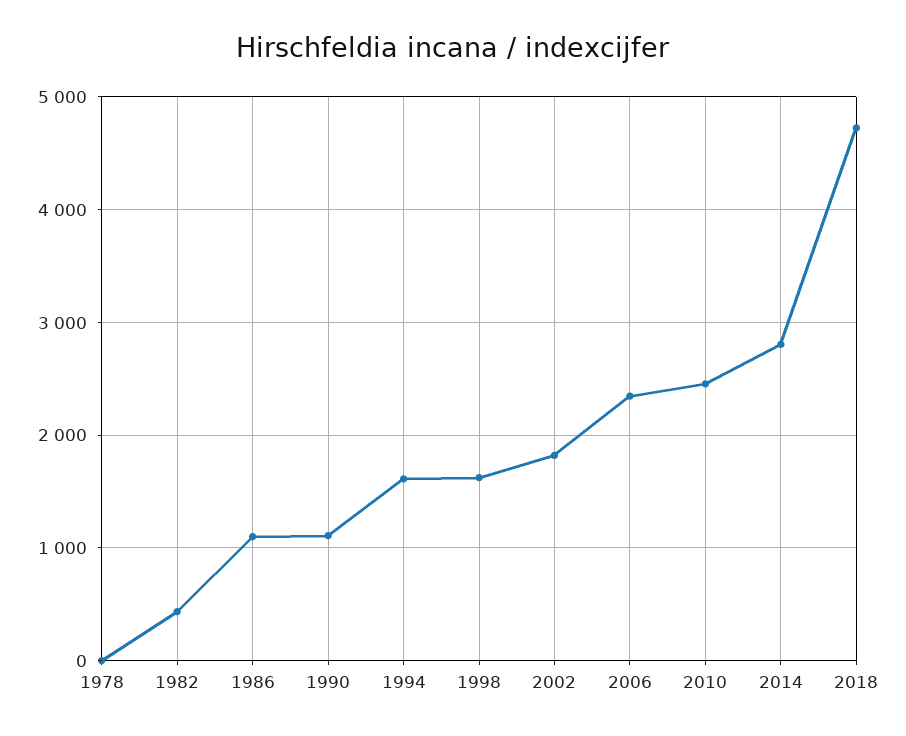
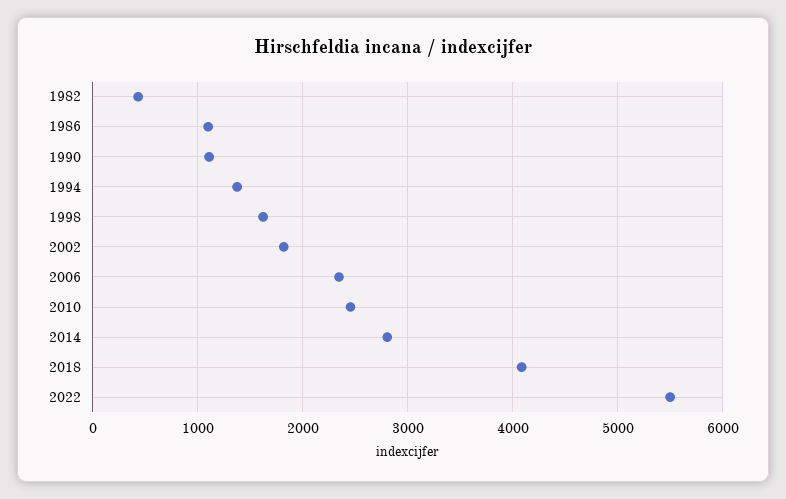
1978: 0 -> none
1994: 1600 -> 1400
2018: 4700 -> 4100
2022: none -> 5500

